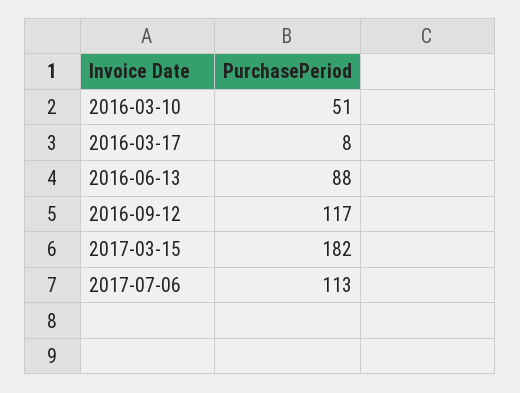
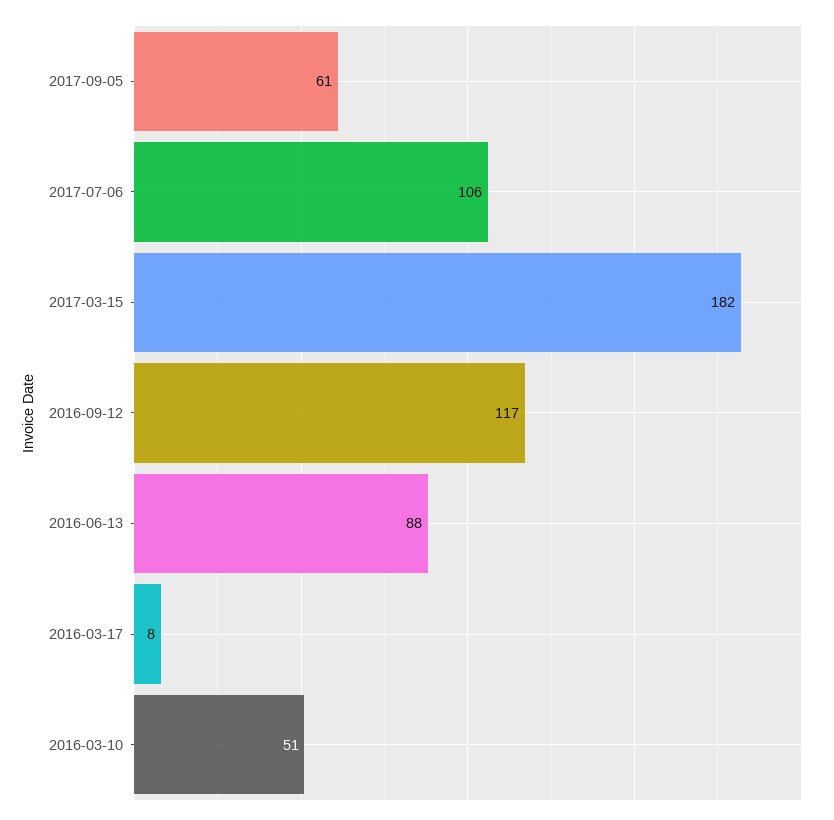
2017-07-06: 113 -> 106
2017-09-05: none -> 61

